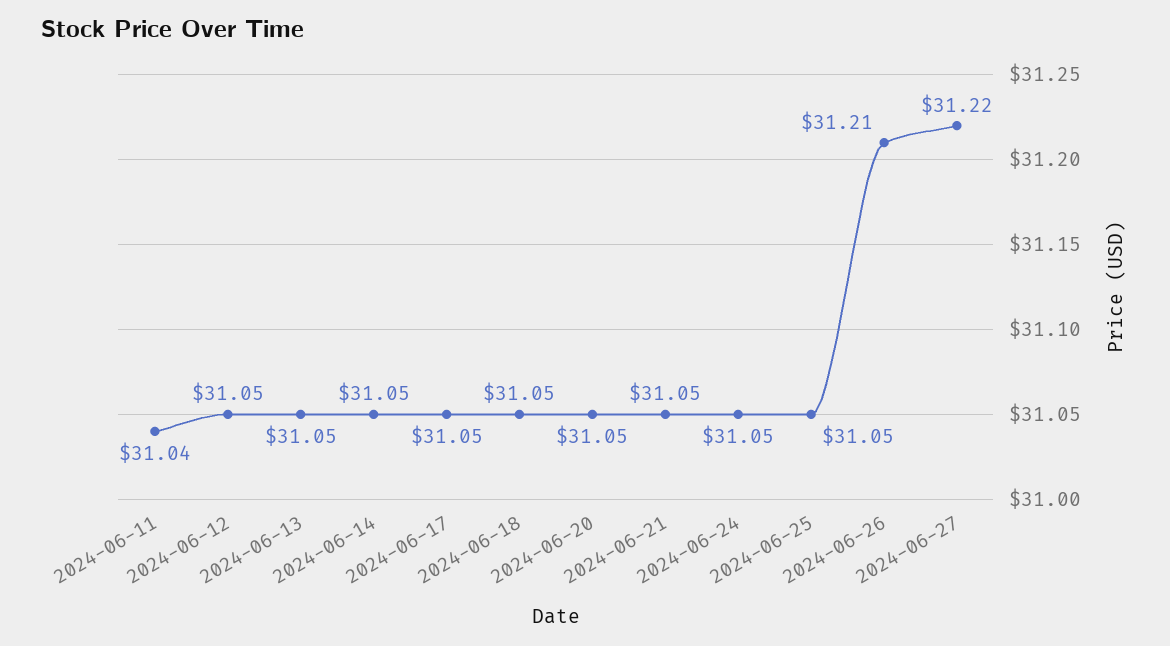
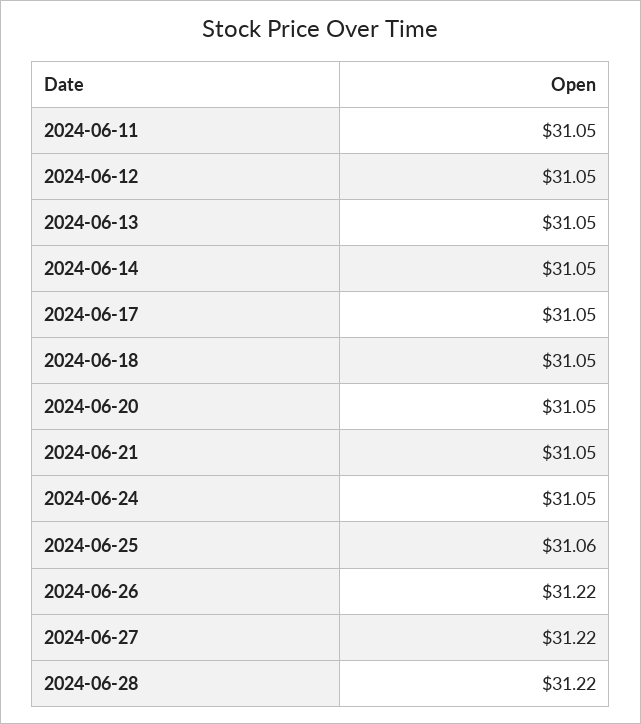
2024-06-11: 31.04 -> 31.05
2024-06-25: 31.05 -> 31.06
2024-06-26: 31.21 -> 31.22
2024-06-28: none -> 31.22

